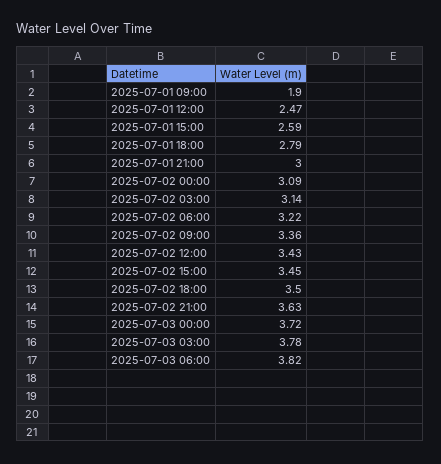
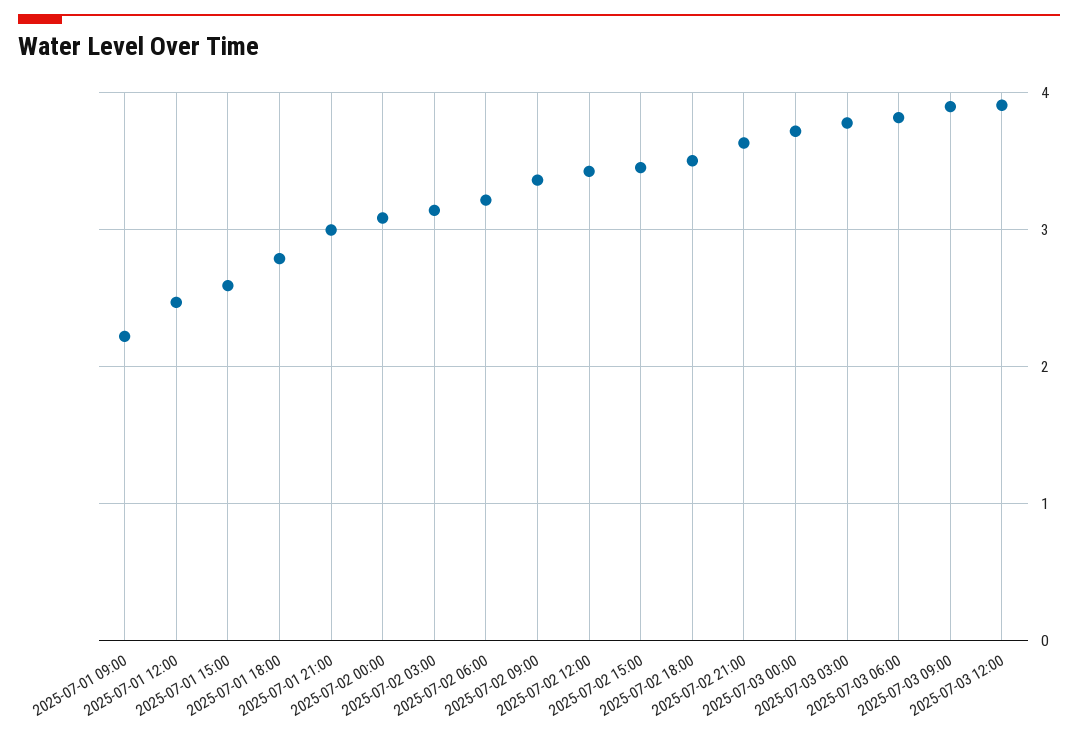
2025-07-01 09:00: 1.9 -> 2.2
2025-07-03 09:00: none -> 3.9
2025-07-03 12:00: none -> 3.9

